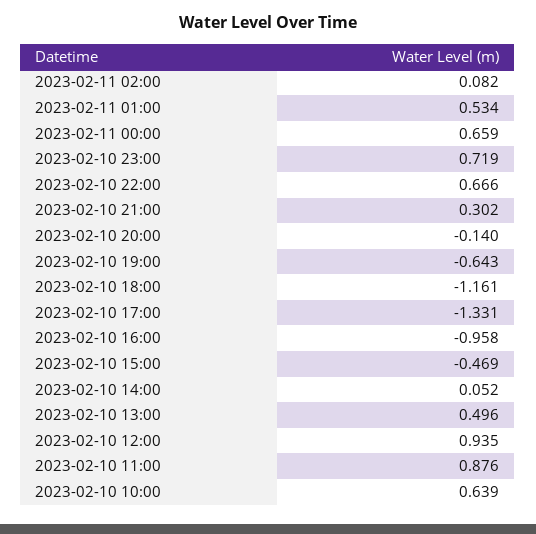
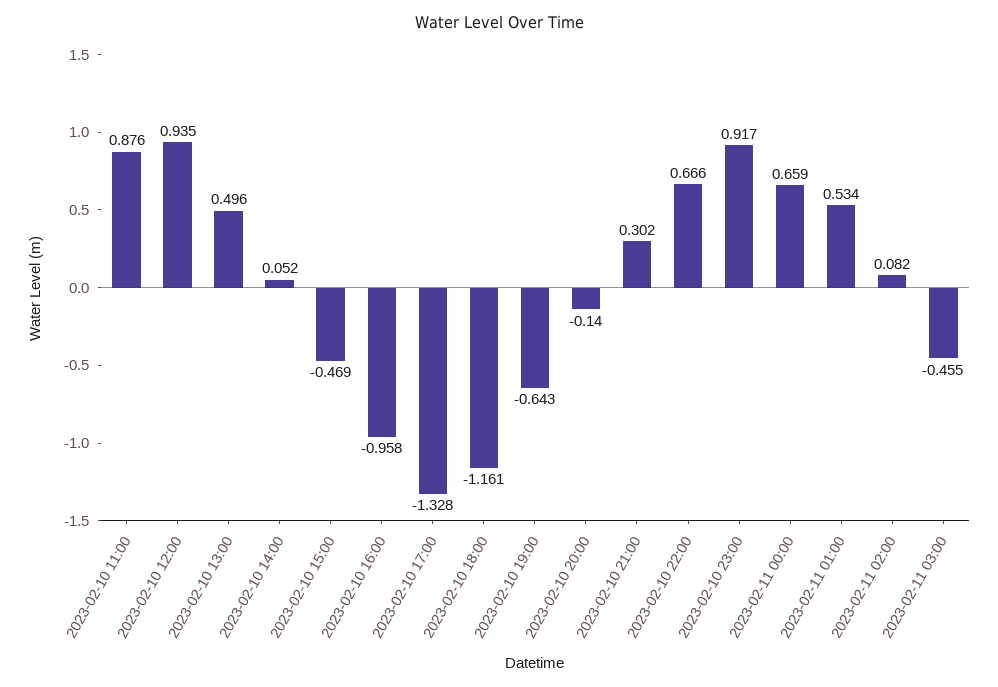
2023-02-10 23:00: 0.719 -> 0.917
2023-02-10 17:00: -1.331 -> -1.328
2023-02-10 10:00: 0.639 -> none
2023-02-11 03:00: none -> -0.455

